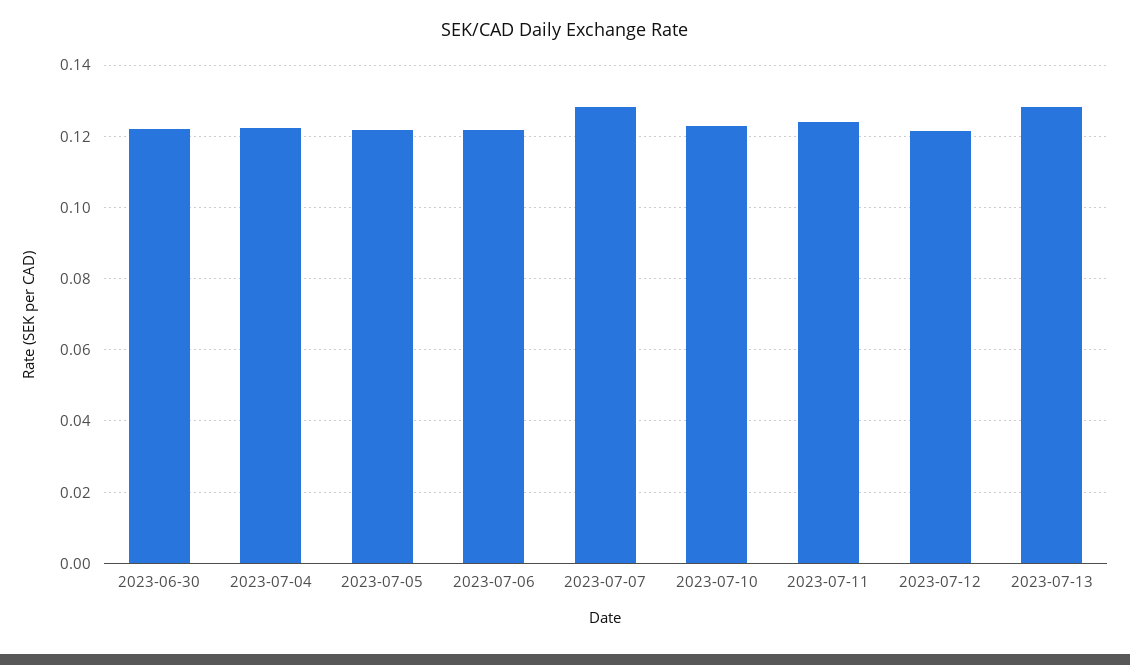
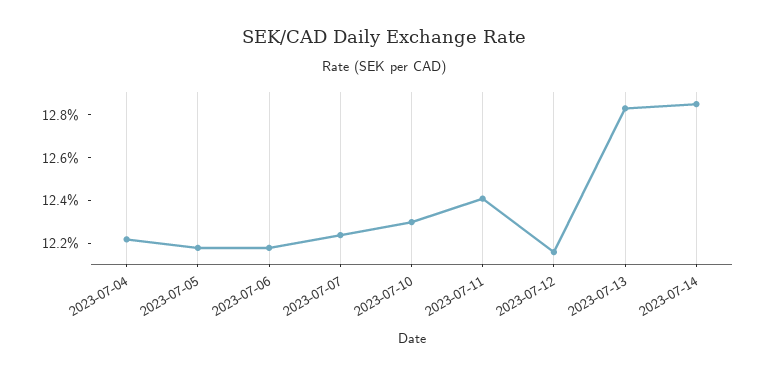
2023-06-30: 0.122 -> none
2023-07-07: 0.128 -> 0.1225
2023-07-14: none -> 0.1285

